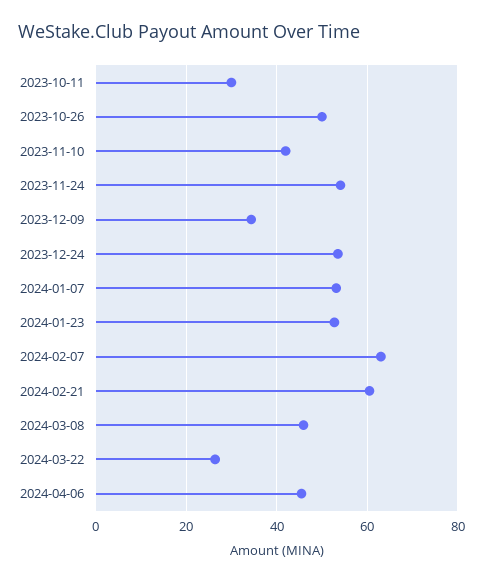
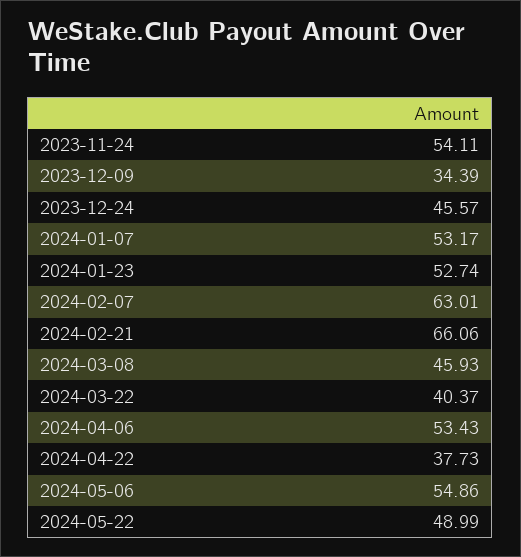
2023-10-11: 30 -> none
2023-10-26: 50 -> none
2023-11-10: 42 -> none
2023-12-24: 54 -> 45.57
2024-02-21: 60 -> 66.06
2024-03-22: 26 -> 40.37
2024-04-06: 46 -> 53.43
2024-04-22: none -> 37.73
2024-05-06: none -> 54.86
2024-05-22: none -> 48.99

